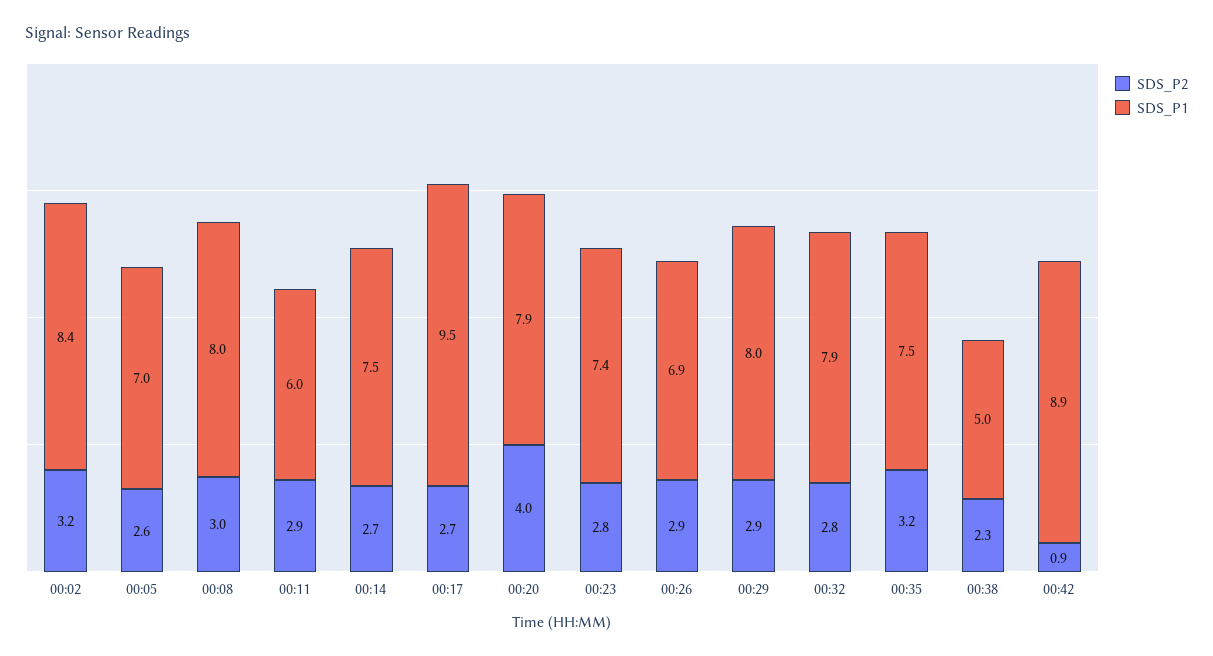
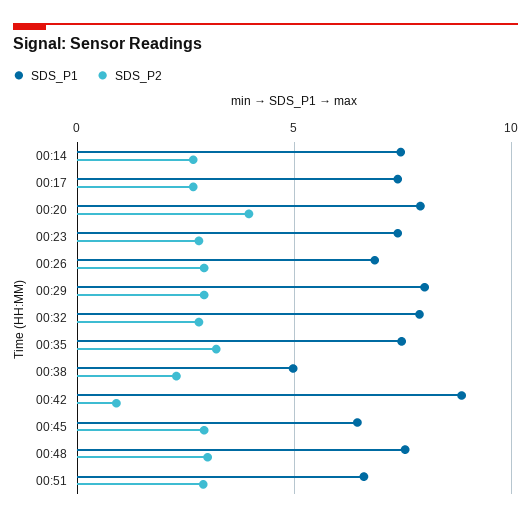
SDS_P2, 00:02: 3.2 -> none
SDS_P1, 00:02: 8.4 -> none
SDS_P2, 00:05: 2.6 -> none
SDS_P1, 00:05: 7 -> none
SDS_P2, 00:08: 3 -> none
SDS_P1, 00:08: 8 -> none
SDS_P2, 00:11: 2.9 -> none
SDS_P1, 00:11: 6 -> none
SDS_P1, 00:17: 9.5 -> 7.5
SDS_P1, 00:45: none -> 6.5
SDS_P2, 00:45: none -> 3
SDS_P1, 00:48: none -> 7.5
SDS_P2, 00:48: none -> 3
SDS_P1, 00:51: none -> 6.5
SDS_P2, 00:51: none -> 3

